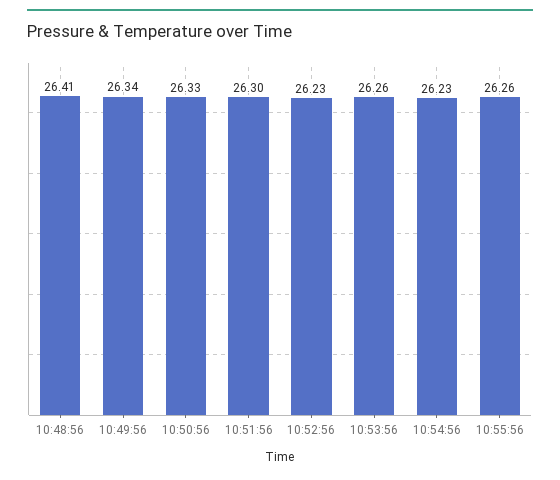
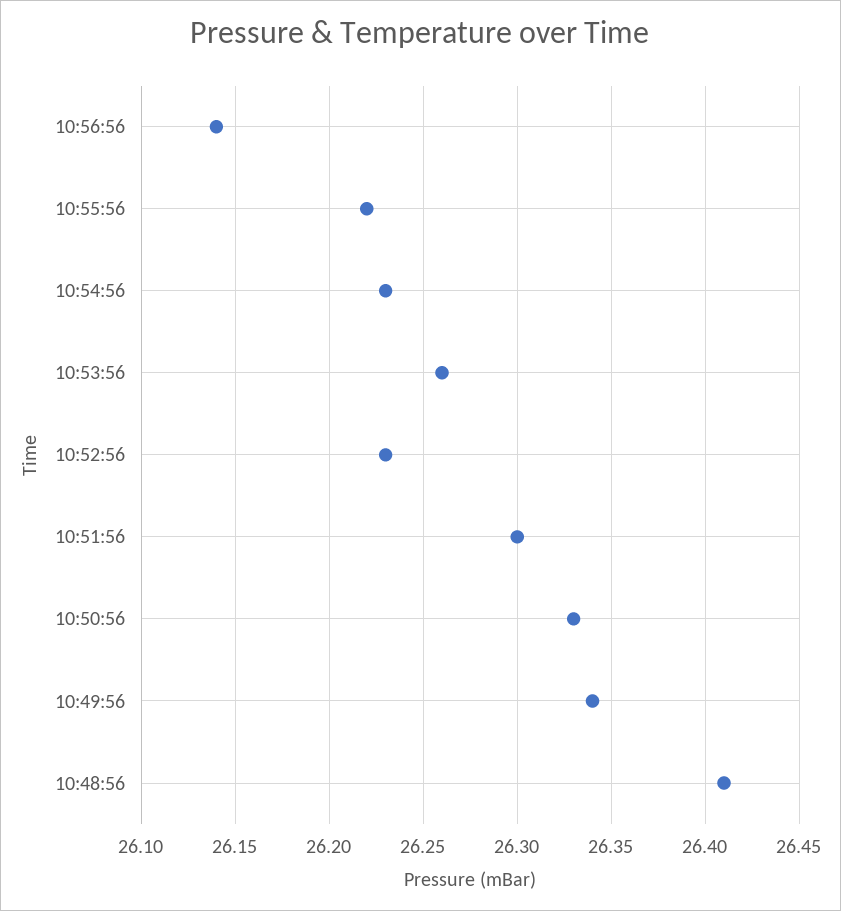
10:55:56: 26.26 -> 26.22
10:56:56: none -> 26.14

